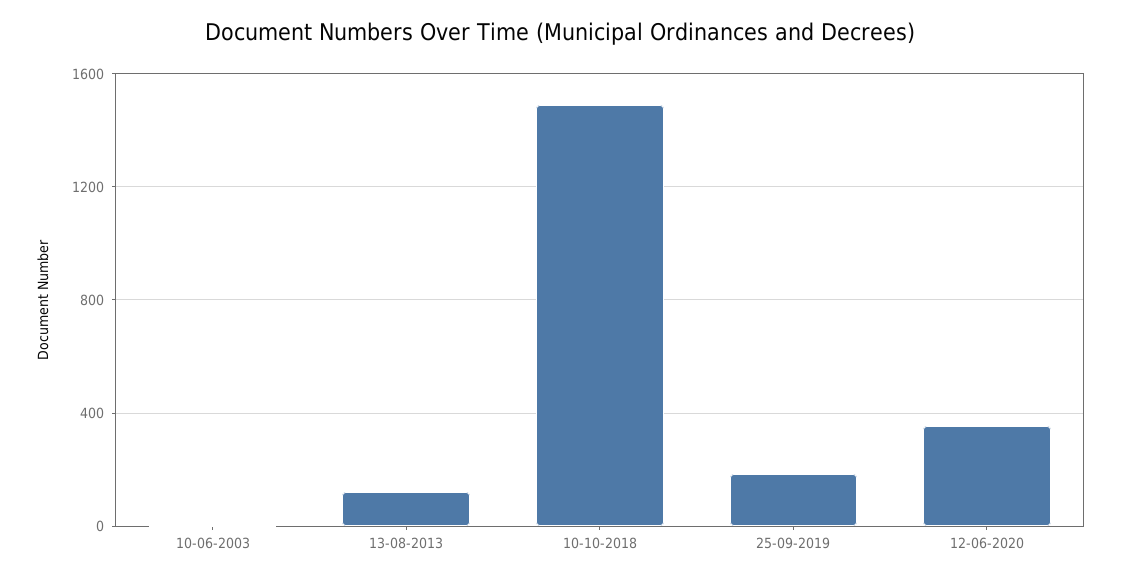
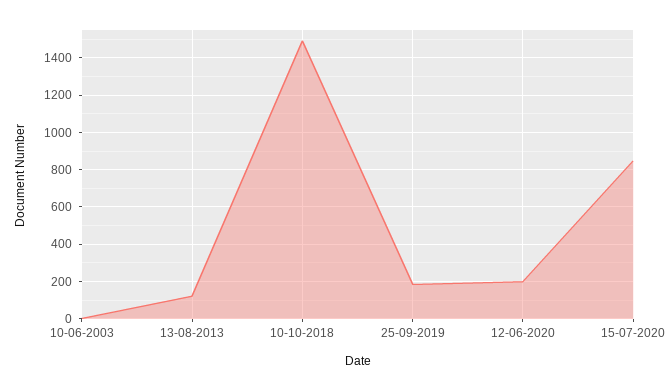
12-06-2020: 350 -> 200
15-07-2020: none -> 850

